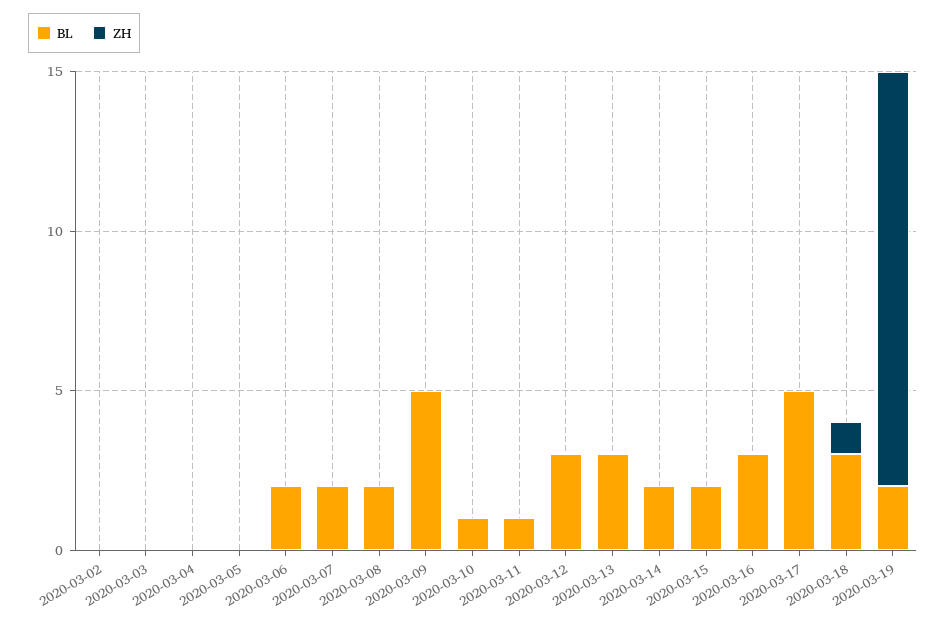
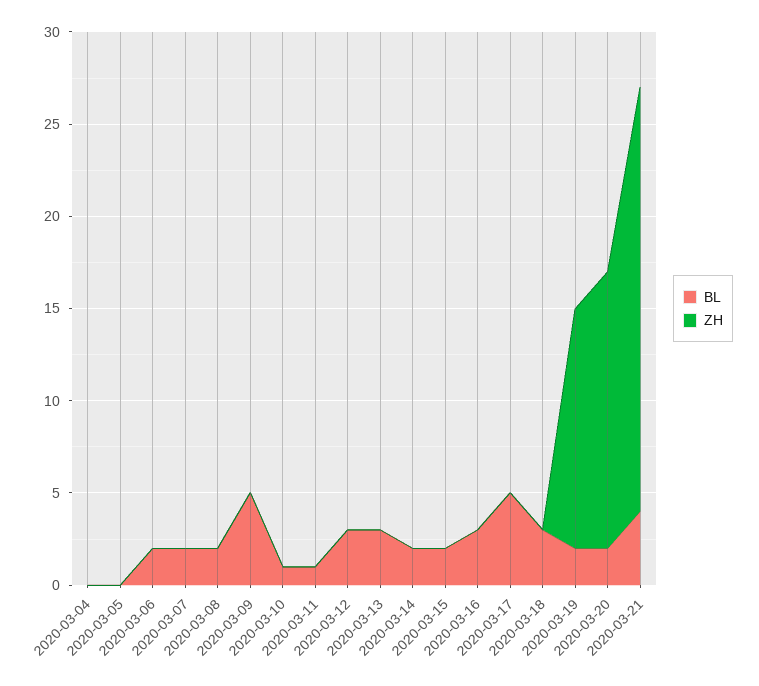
BL, 2020-03-02: 0 -> none
ZH, 2020-03-02: 0 -> none
BL, 2020-03-03: 0 -> none
ZH, 2020-03-03: 0 -> none
ZH, 2020-03-18: 1 -> 0
BL, 2020-03-20: none -> 2
ZH, 2020-03-20: none -> 15
BL, 2020-03-21: none -> 4
ZH, 2020-03-21: none -> 23

